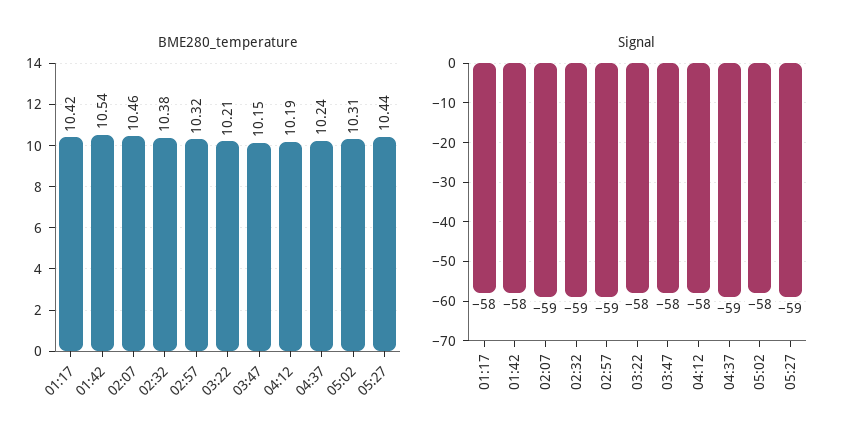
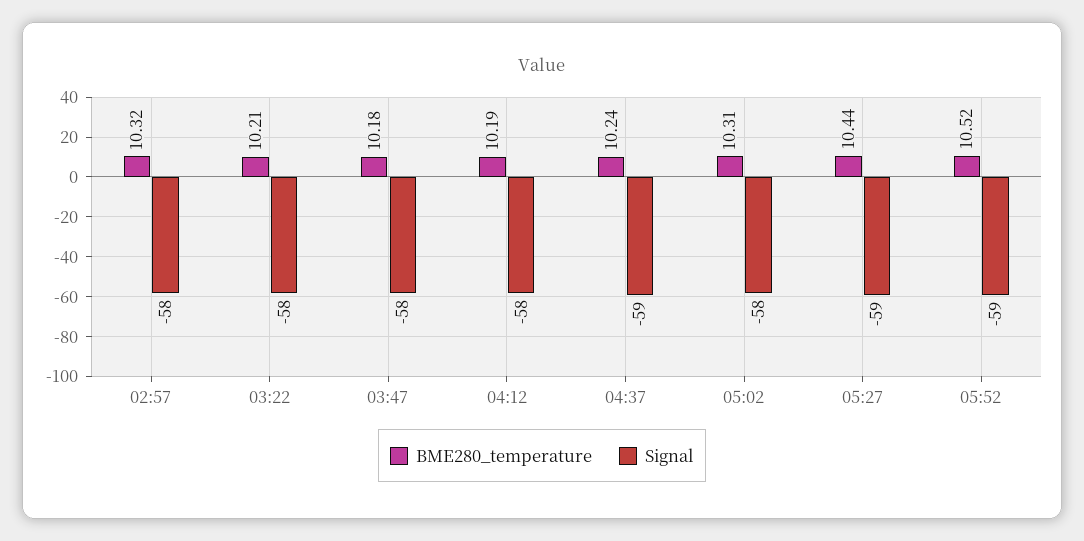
BME280_temperature, 01:17: 10.42 -> none
BME280_temperature, 01:42: 10.54 -> none
BME280_temperature, 02:07: 10.46 -> none
BME280_temperature, 02:32: 10.38 -> none
BME280_temperature, 03:47: 10.15 -> 10.18
Signal, 01:17: -58 -> none
Signal, 01:42: -58 -> none
Signal, 02:07: -59 -> none
Signal, 02:32: -59 -> none
Signal, 02:57: -59 -> -58
BME280_temperature, 05:52: none -> 10.52
Signal, 05:52: none -> -59

